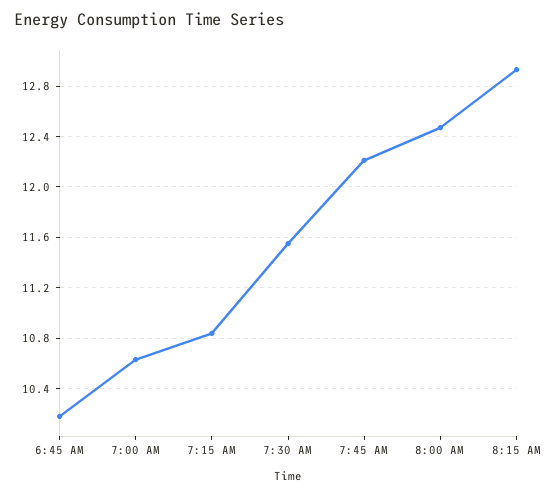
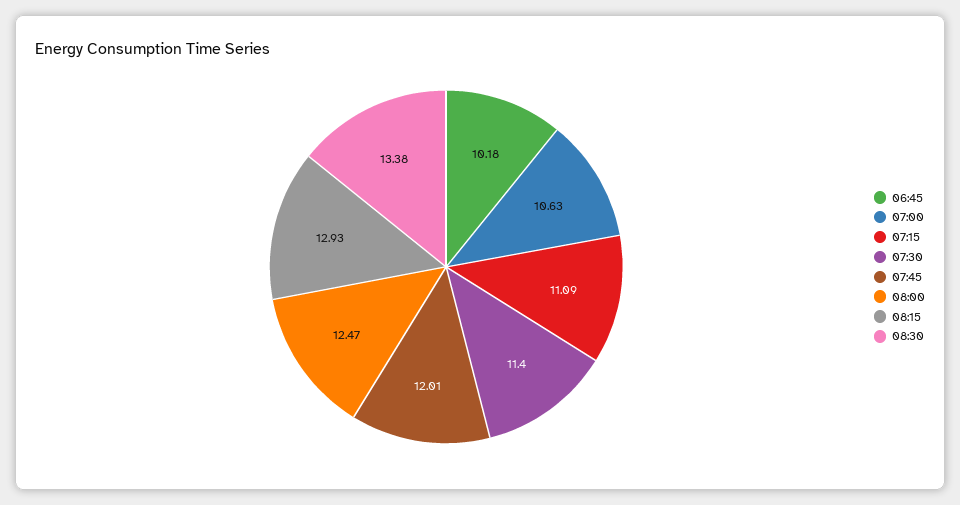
7:15 AM: 10.85 -> 11.09
7:30 AM: 11.55 -> 11.4
7:45 AM: 12.2 -> 12.01
08:30: none -> 13.38

